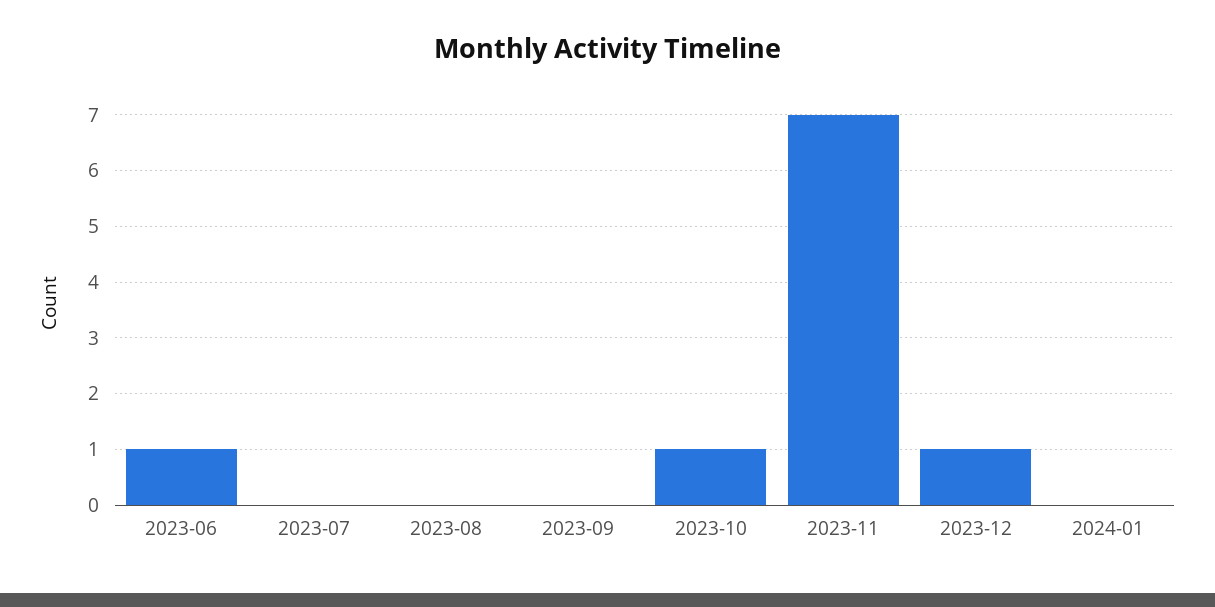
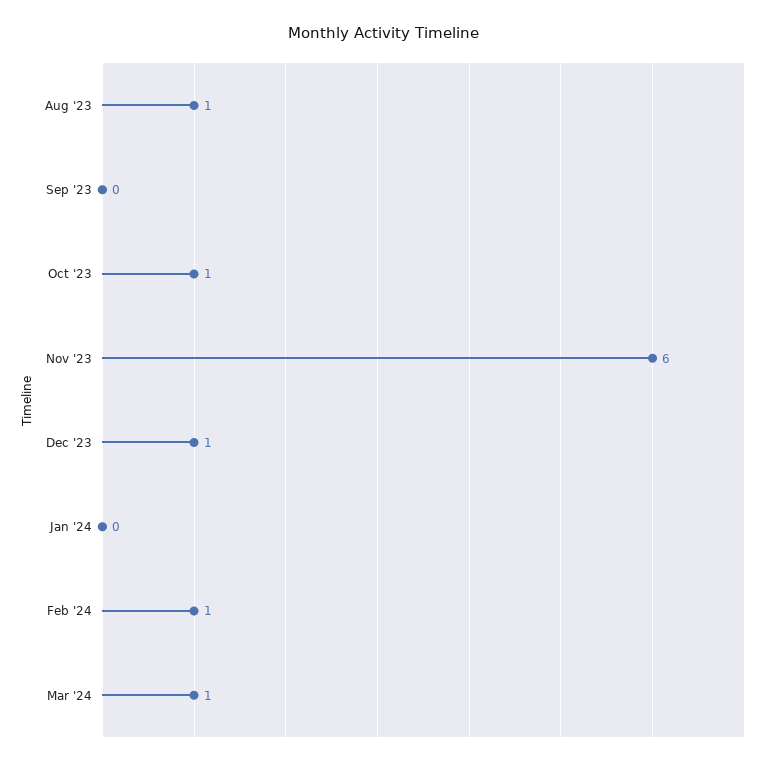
2023-06: 1 -> none
2023-07: 0 -> none
2023-08: 0 -> 1
2023-11: 7 -> 6
Feb '24: none -> 1
Mar '24: none -> 1

